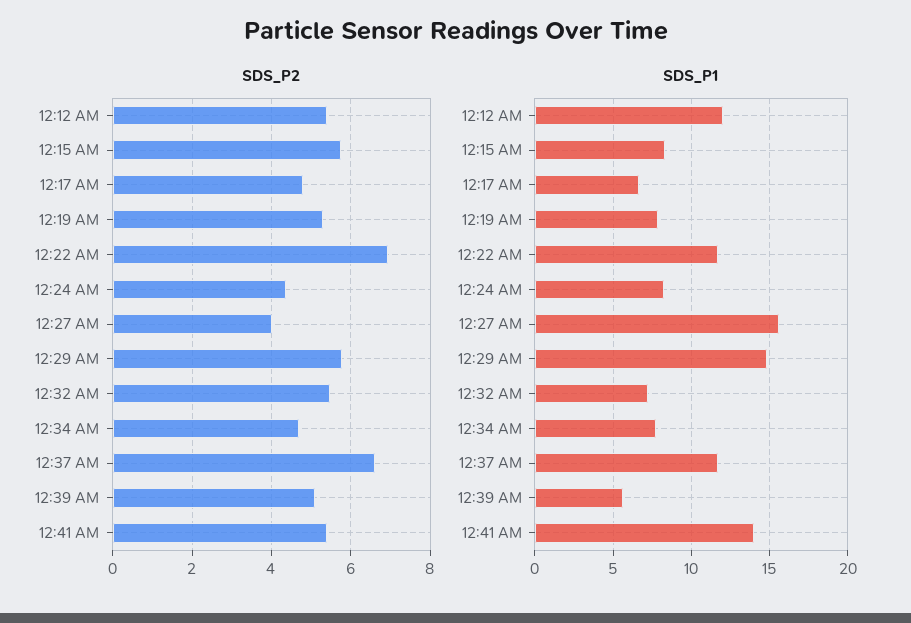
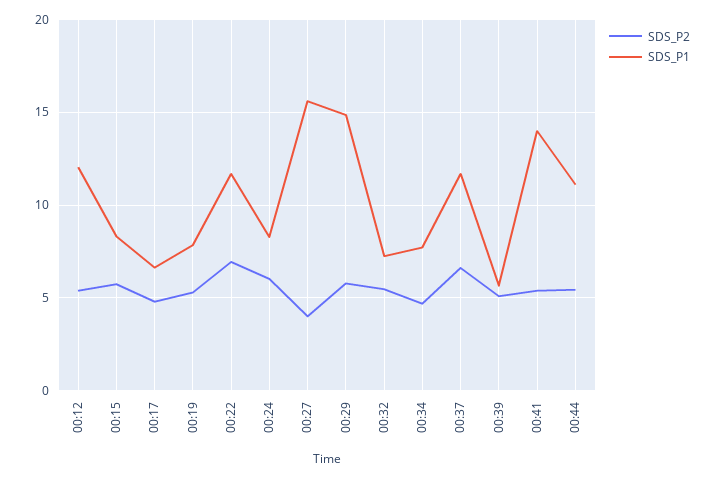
SDS_P2, 12:24 AM: 4.4 -> 6
SDS_P2, 00:44: none -> 5.5
SDS_P1, 00:44: none -> 11

